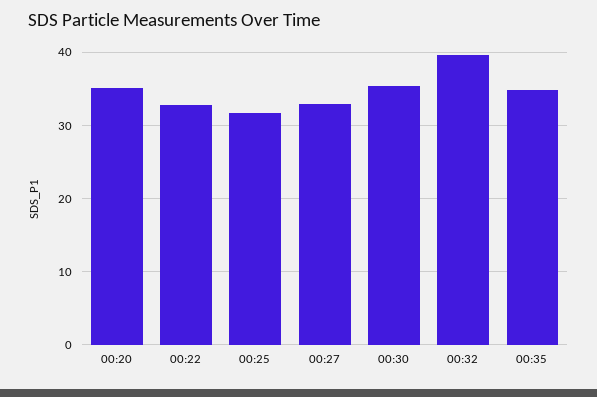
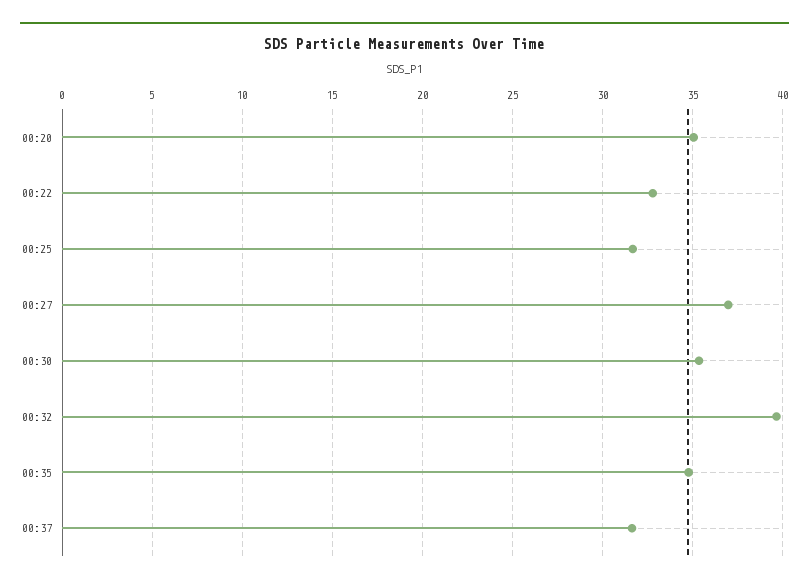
00:27: 33 -> 37
00:37: none -> 31.5

